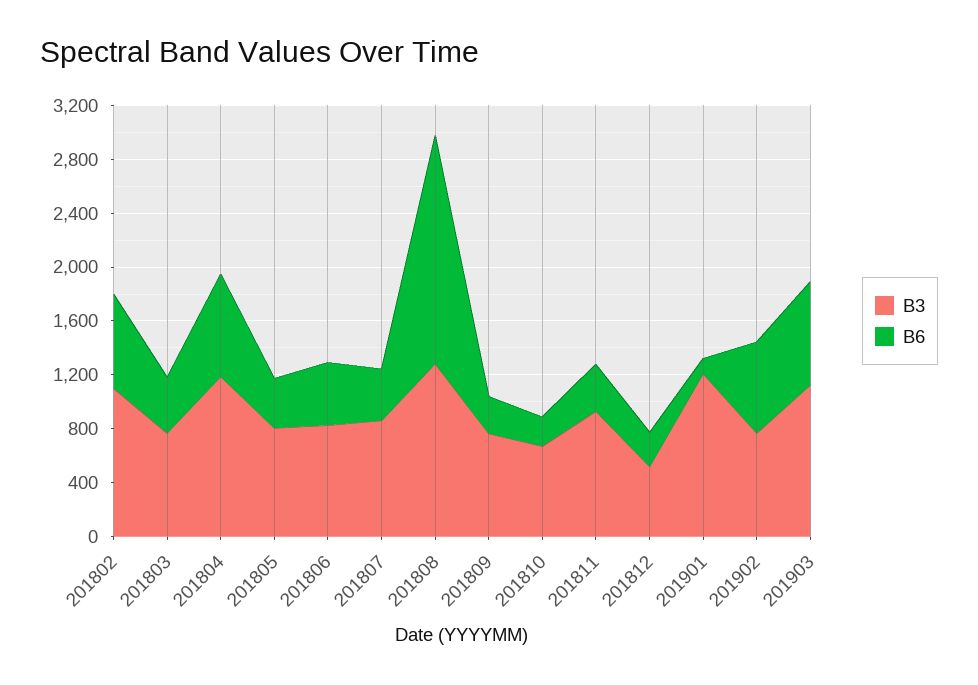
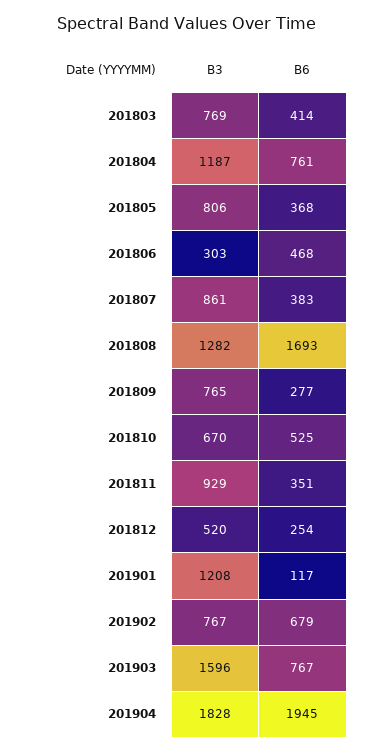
B3, 201802: 1100 -> none
B6, 201802: 700 -> none
B3, 201806: 800 -> 303
B6, 201810: 200 -> 525
B3, 201903: 1100 -> 1596
B3, 201904: none -> 1828
B6, 201904: none -> 1945

